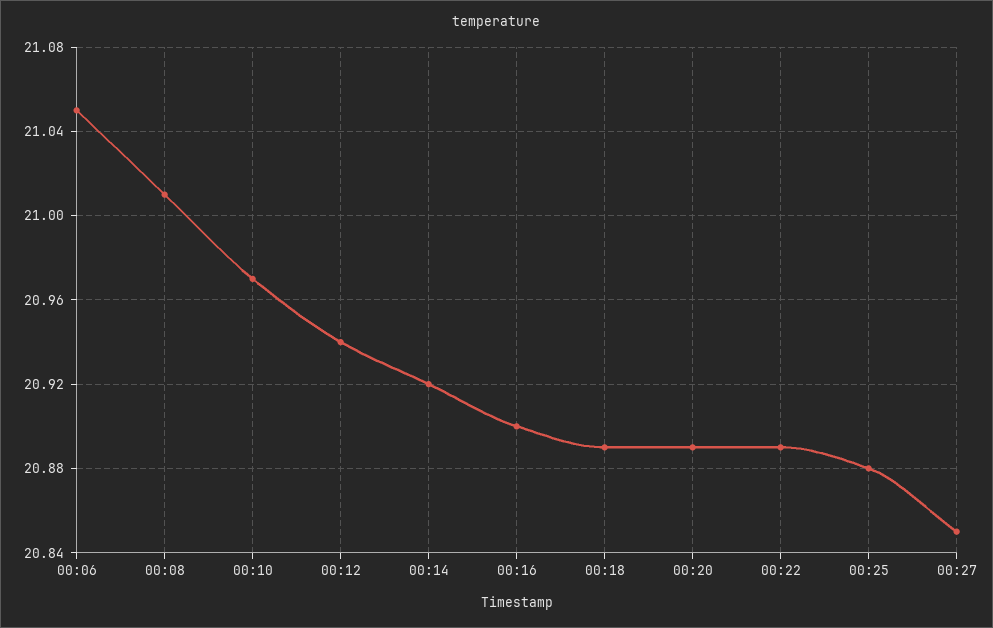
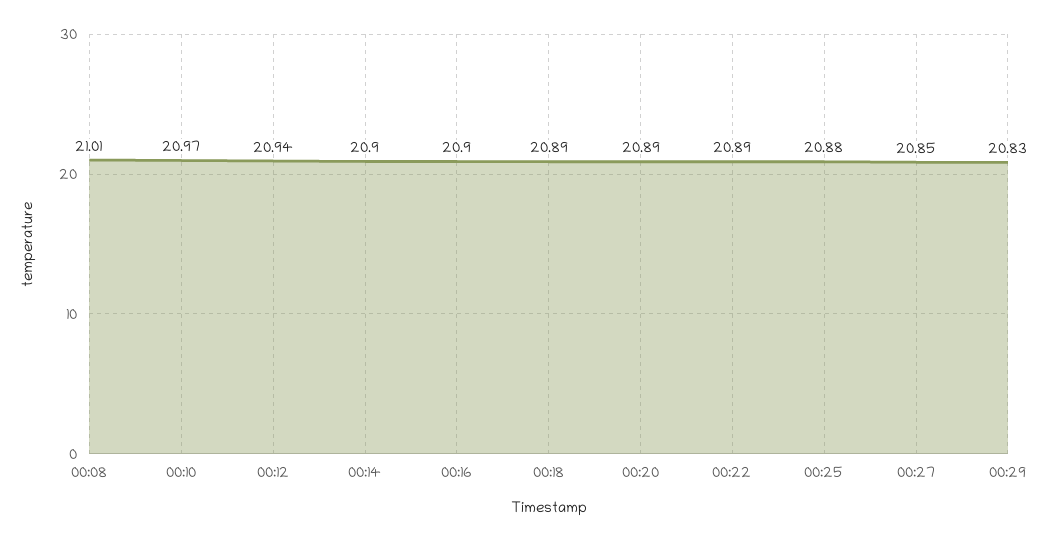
00:06: 21.05 -> none
00:14: 20.92 -> 20.9
00:29: none -> 20.83

